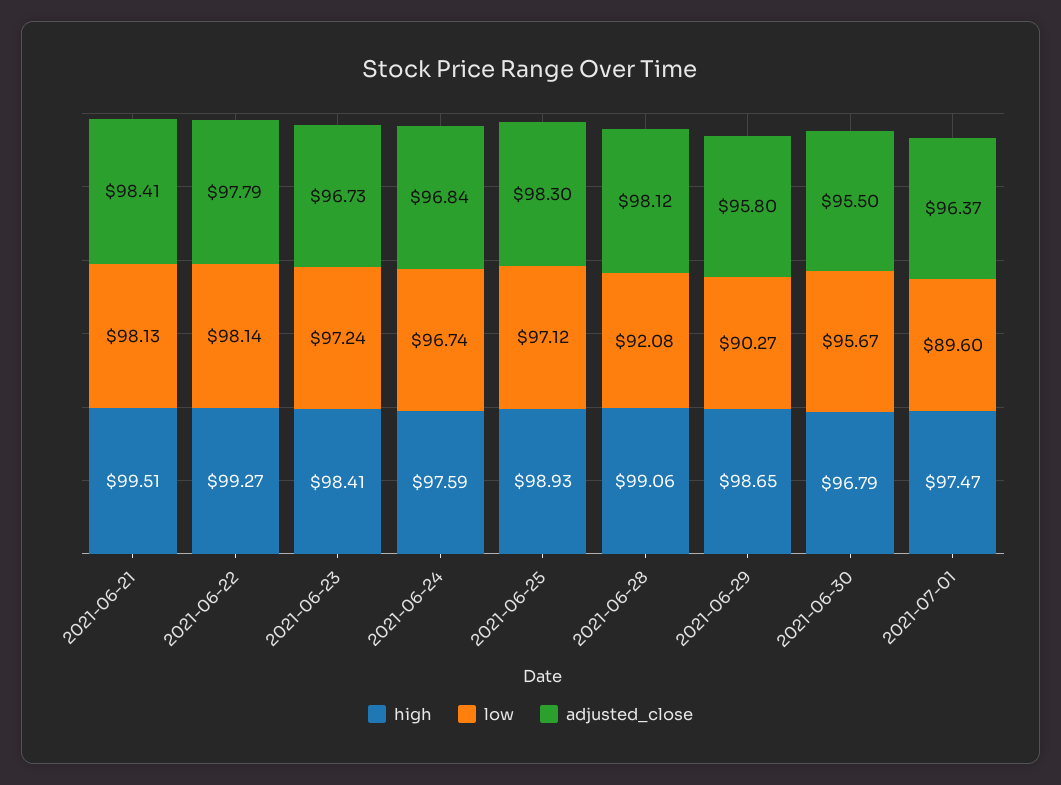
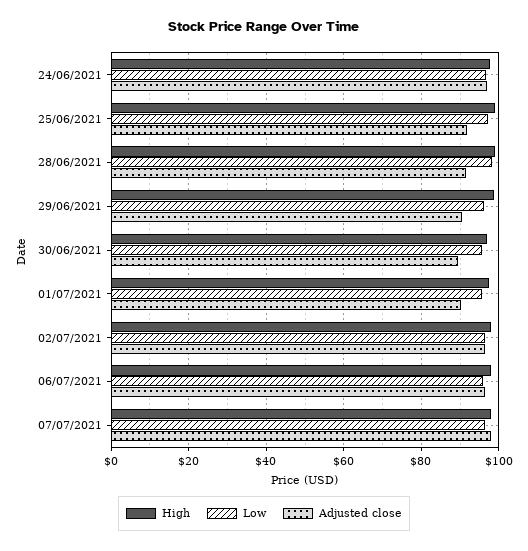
high, 2021-06-21: 99.51 -> none
low, 2021-06-21: 98.13 -> none
adjusted_close, 2021-06-21: 98.41 -> none
high, 2021-06-22: 99.27 -> none
low, 2021-06-22: 98.14 -> none
adjusted_close, 2021-06-22: 97.79 -> none
high, 2021-06-23: 98.41 -> none
low, 2021-06-23: 97.24 -> none
adjusted_close, 2021-06-23: 96.73 -> none
adjusted_close, 2021-06-25: 98.3 -> 92
low, 2021-06-28: 92.08 -> 98
adjusted_close, 2021-06-28: 98.12 -> 92
low, 2021-06-29: 90.27 -> 96
adjusted_close, 2021-06-29: 95.8 -> 90
adjusted_close, 2021-06-30: 95.5 -> 90
low, 2021-07-01: 89.6 -> 96
adjusted_close, 2021-07-01: 96.37 -> 90
high, 02/07/2021: none -> 98
low, 02/07/2021: none -> 96
adjusted_close, 02/07/2021: none -> 96
high, 06/07/2021: none -> 98
low, 06/07/2021: none -> 96
adjusted_close, 06/07/2021: none -> 96
high, 07/07/2021: none -> 98
low, 07/07/2021: none -> 96
adjusted_close, 07/07/2021: none -> 98

